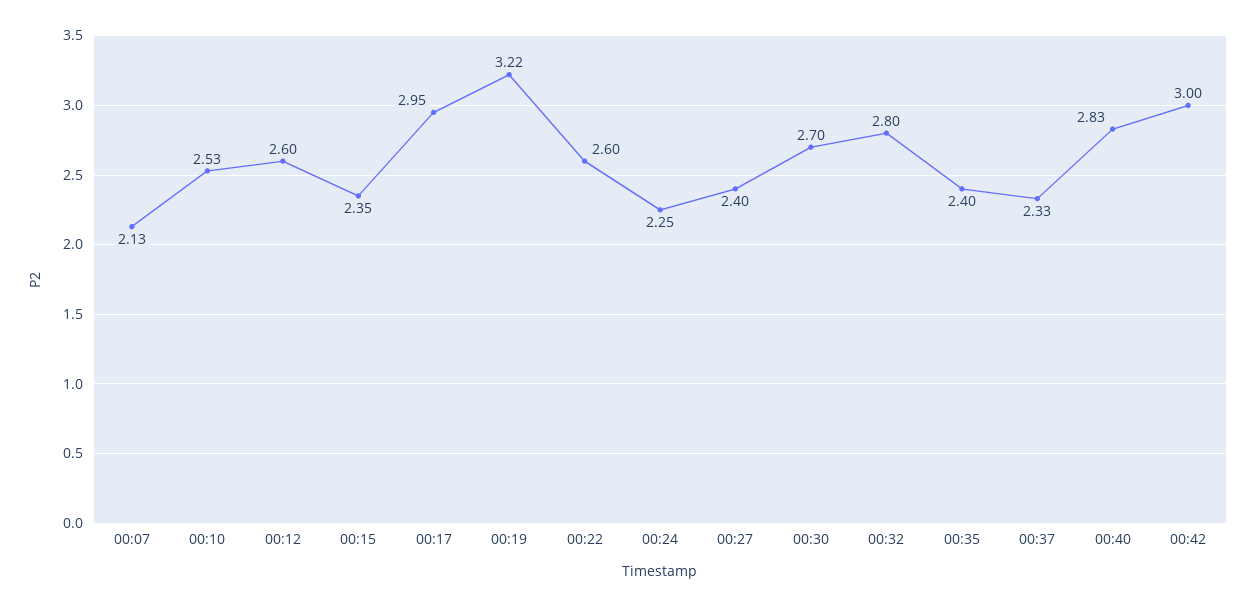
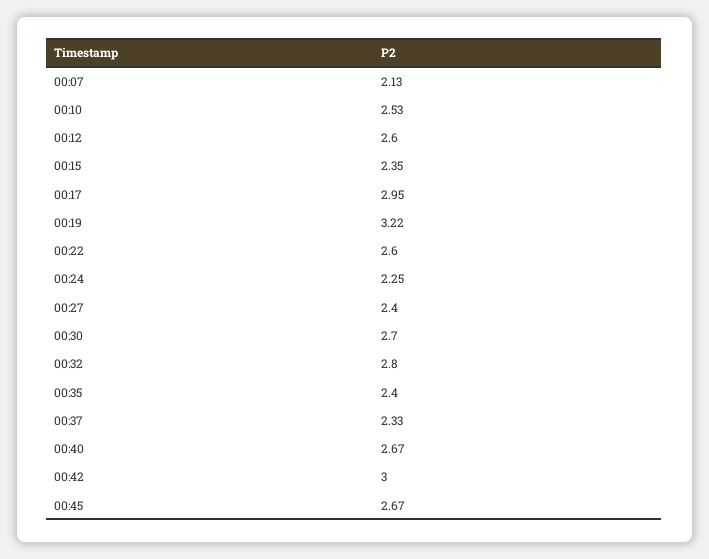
00:40: 2.83 -> 2.67
00:45: none -> 2.67

